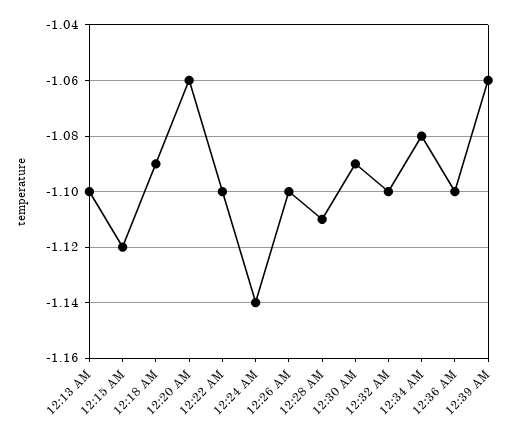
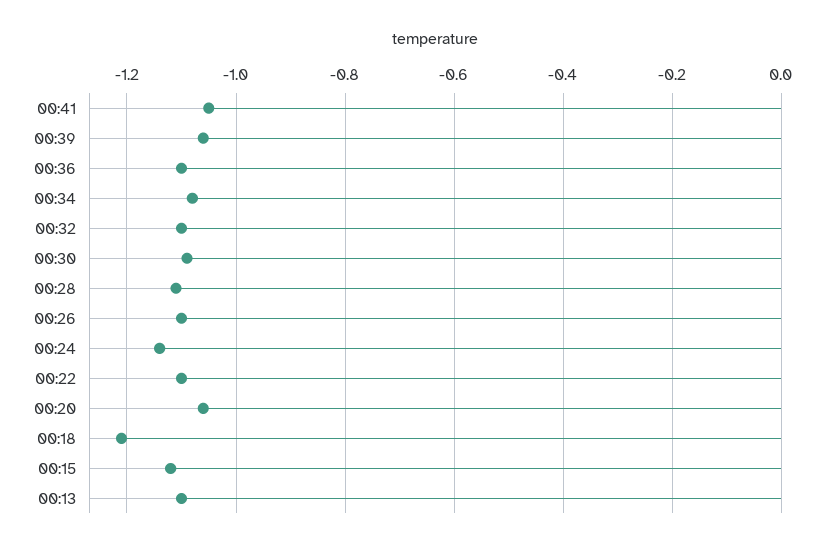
12:18 AM: -1.09 -> -1.2
00:41: none -> -1.05

